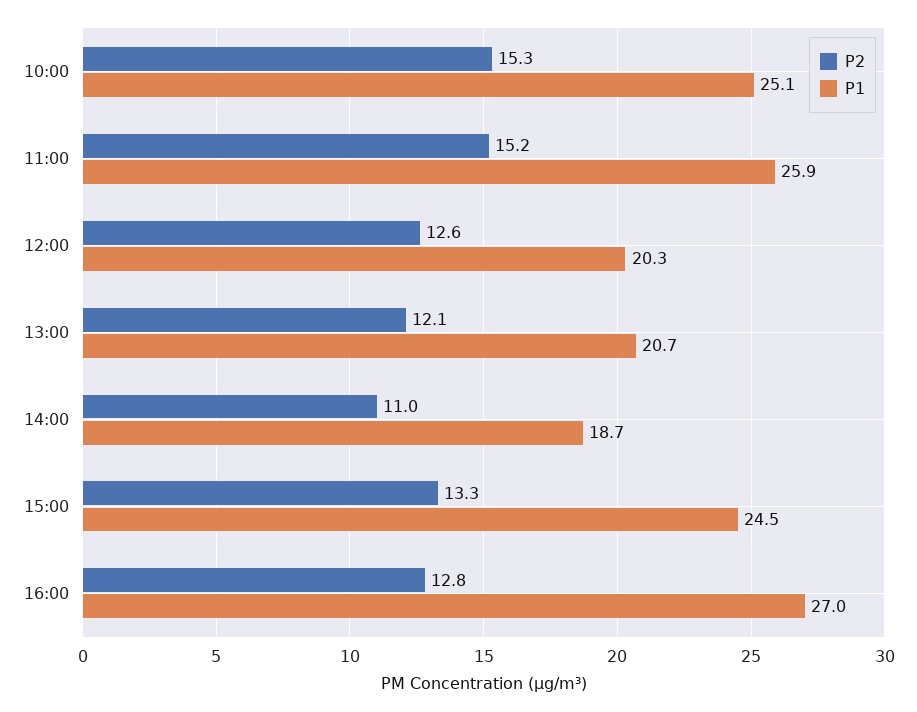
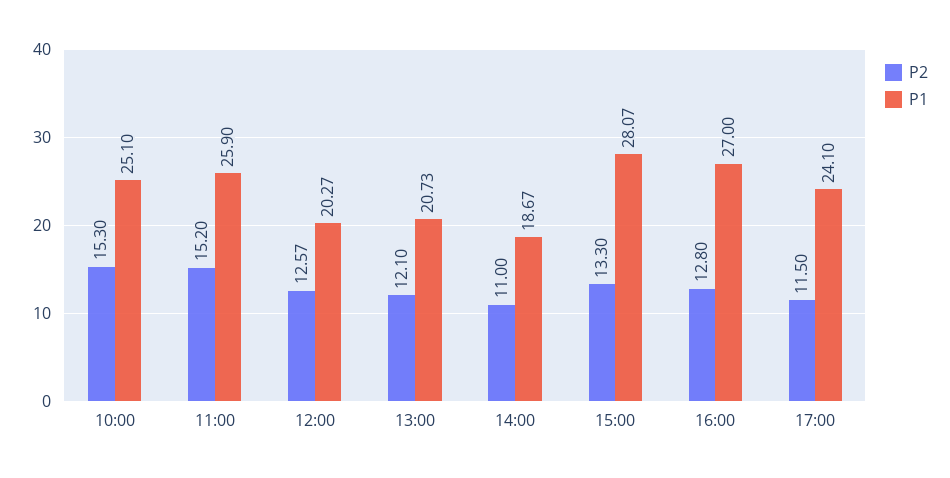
P1, 15:00: 24.5 -> 28.07
P2, 17:00: none -> 11.5
P1, 17:00: none -> 24.1

